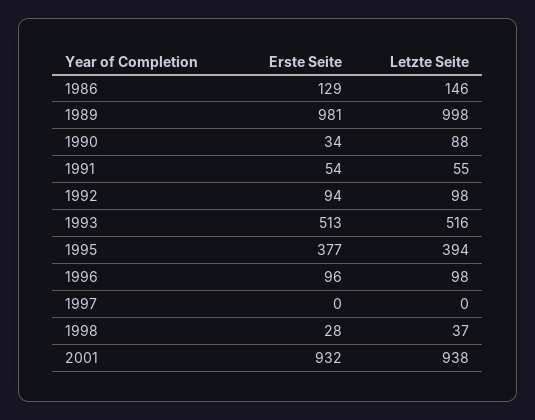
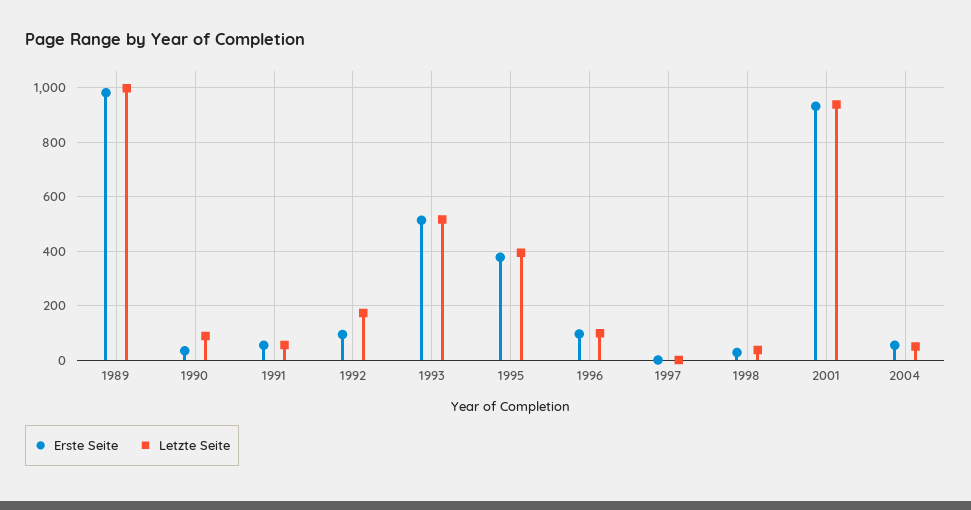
Erste Seite, 1986: 129 -> none
Letzte Seite, 1986: 146 -> none
Letzte Seite, 1992: 98 -> 175
Erste Seite, 2004: none -> 50
Letzte Seite, 2004: none -> 50

